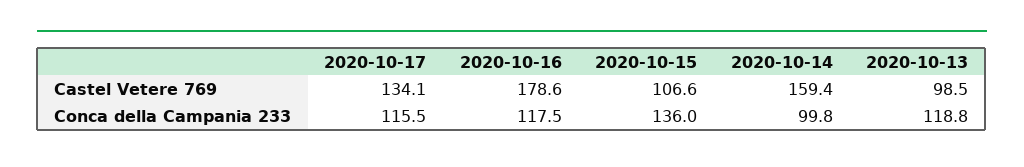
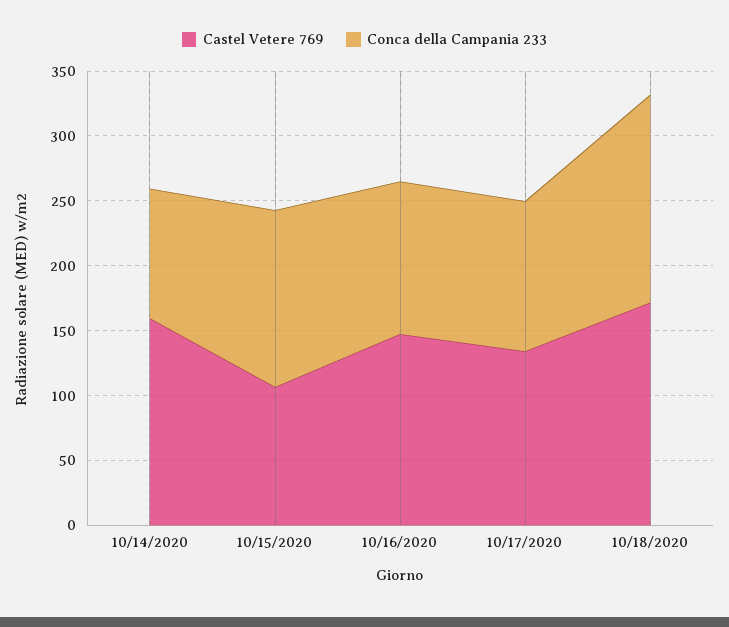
Castel Vetere 769, 2020-10-16: 178.6 -> 150
Castel Vetere 769, 2020-10-13: 98.5 -> none
Conca della Campania 233, 2020-10-13: 118.8 -> none
Castel Vetere 769, 10/18/2020: none -> 170
Conca della Campania 233, 10/18/2020: none -> 160

